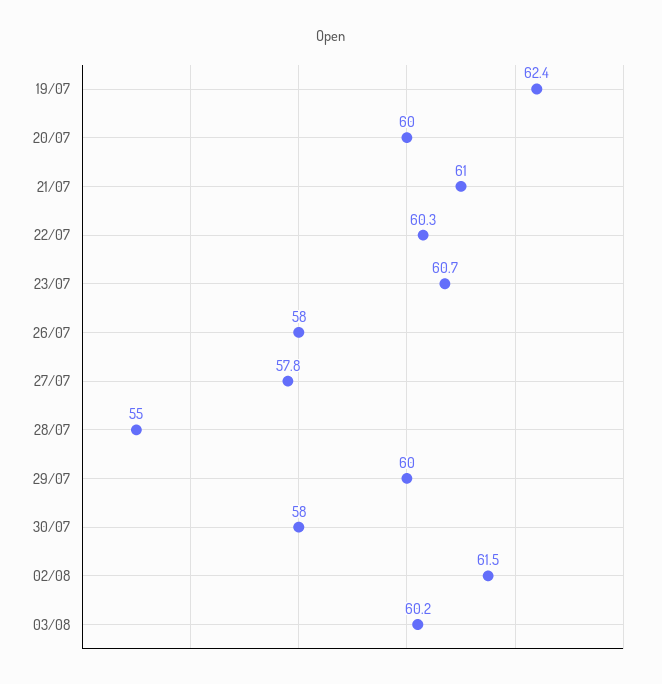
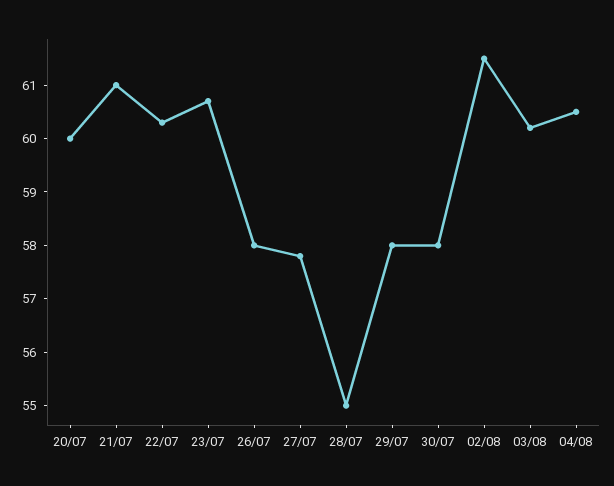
19/07: 62.4 -> none
29/07: 60 -> 58
04/08: none -> 60.5

